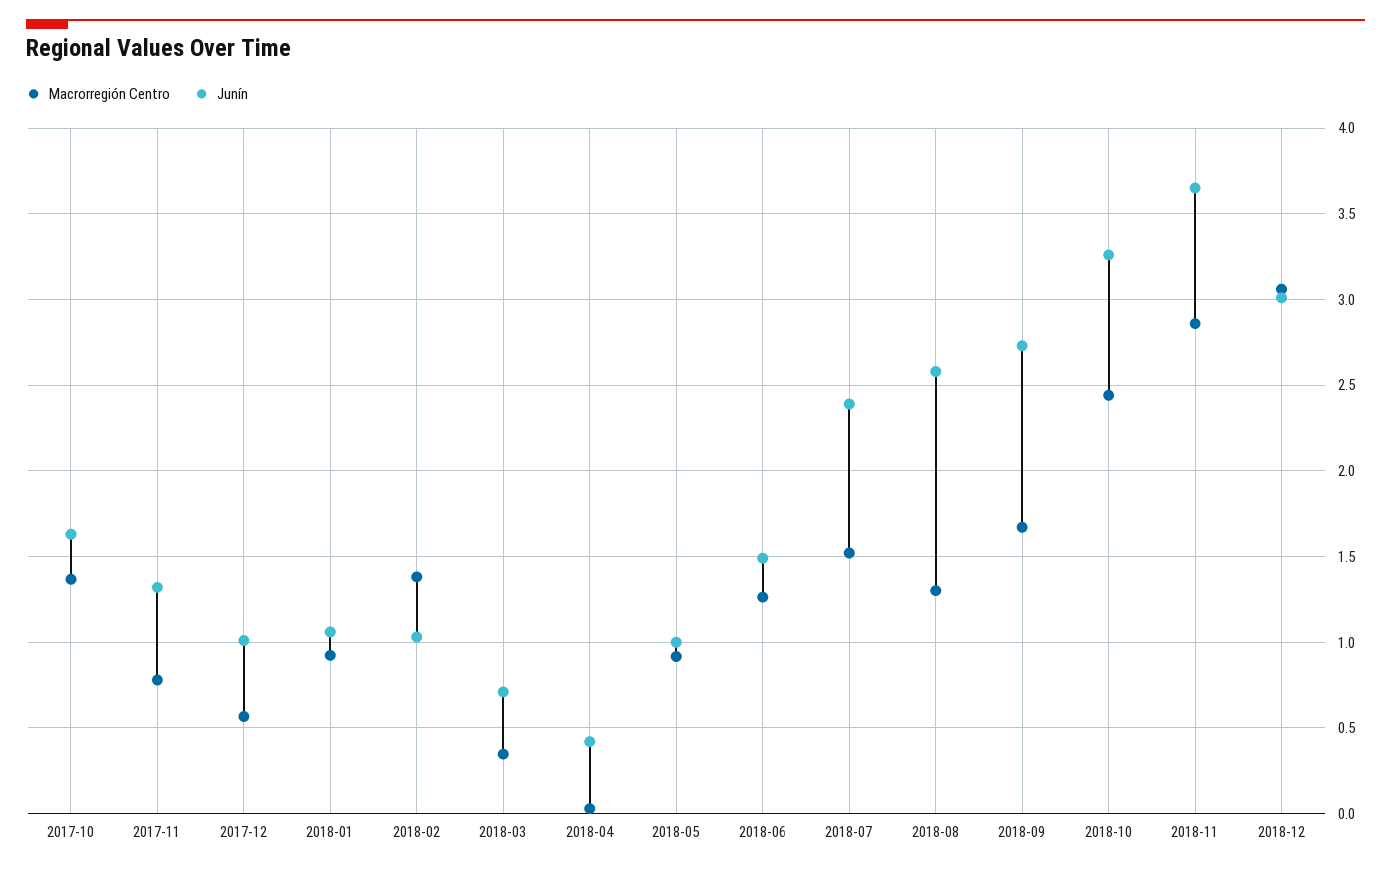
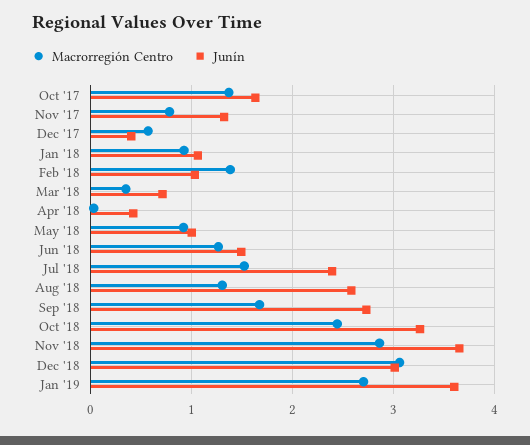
Junín, 2017-12: 1 -> 0.4
Macrorregión Centro, Jan '19: none -> 2.7
Junín, Jan '19: none -> 3.6

